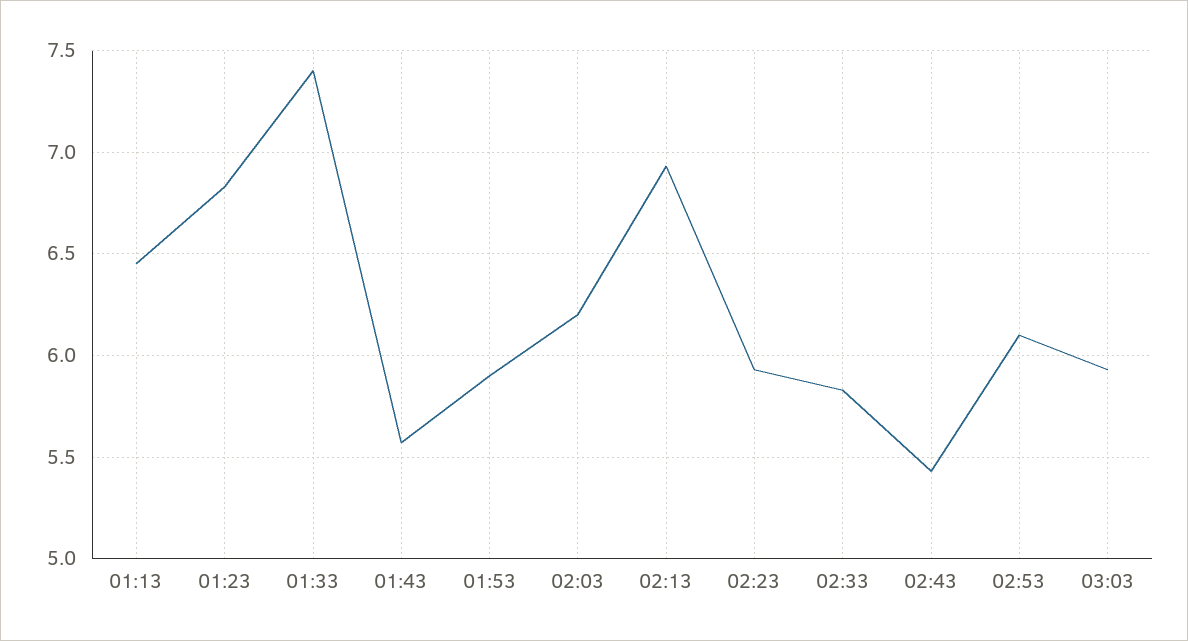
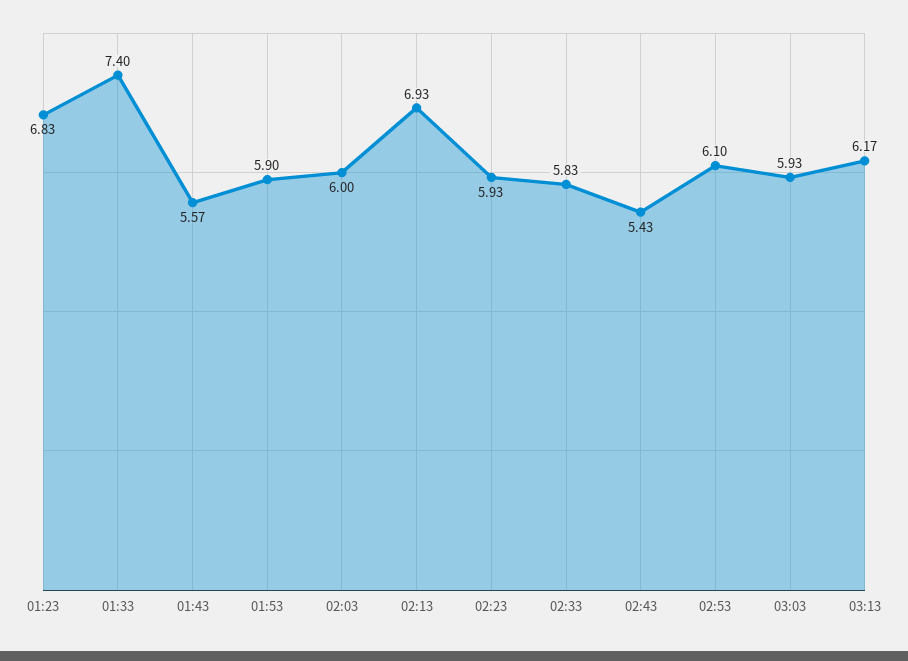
01:13: 6.45 -> none
02:03: 6.2 -> 6
03:13: none -> 6.17

